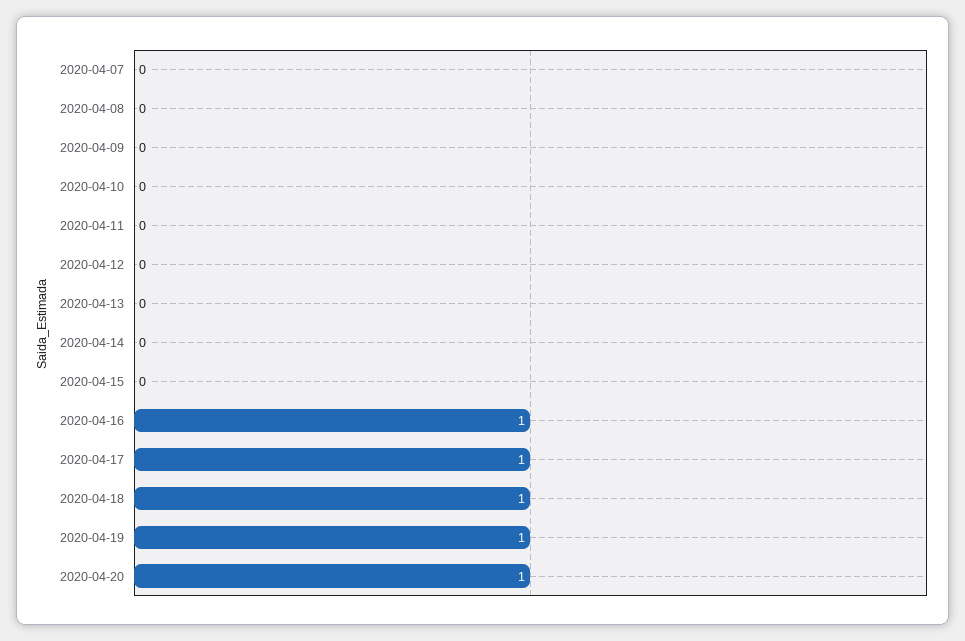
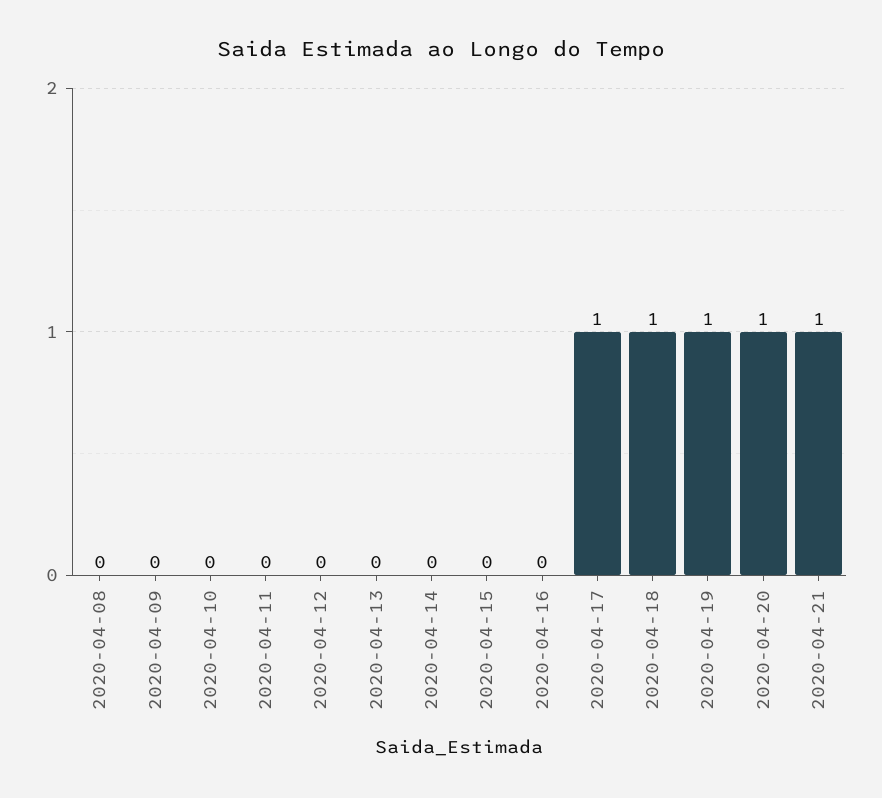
2020-04-07: 0 -> none
2020-04-16: 1 -> 0
2020-04-21: none -> 1

